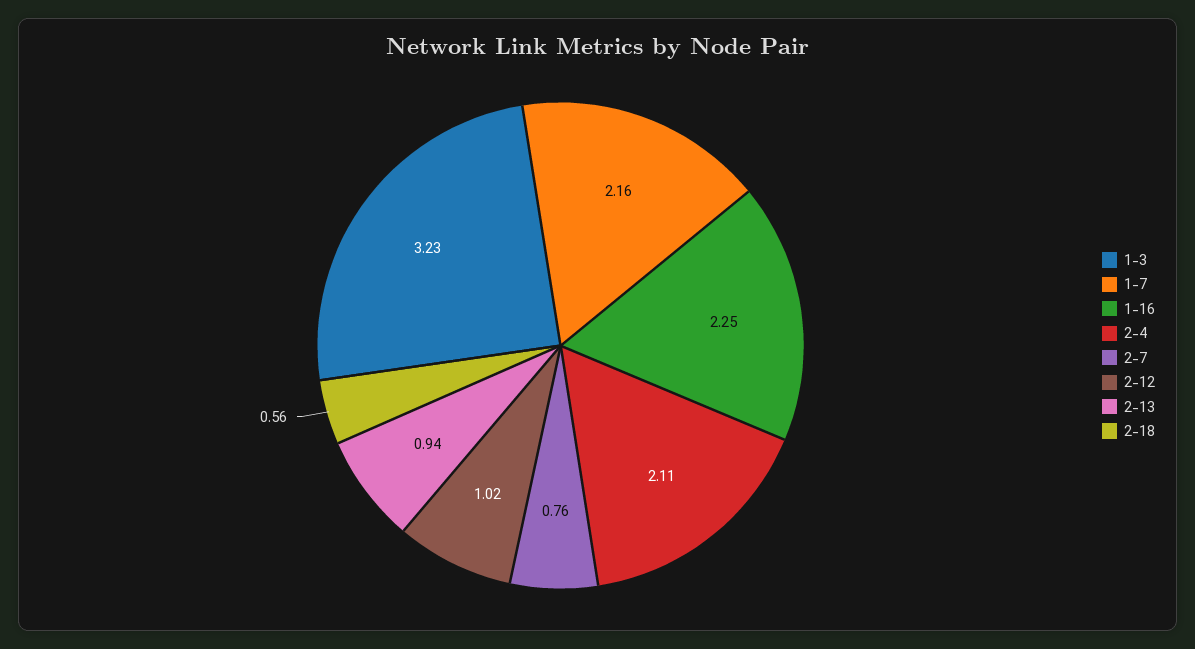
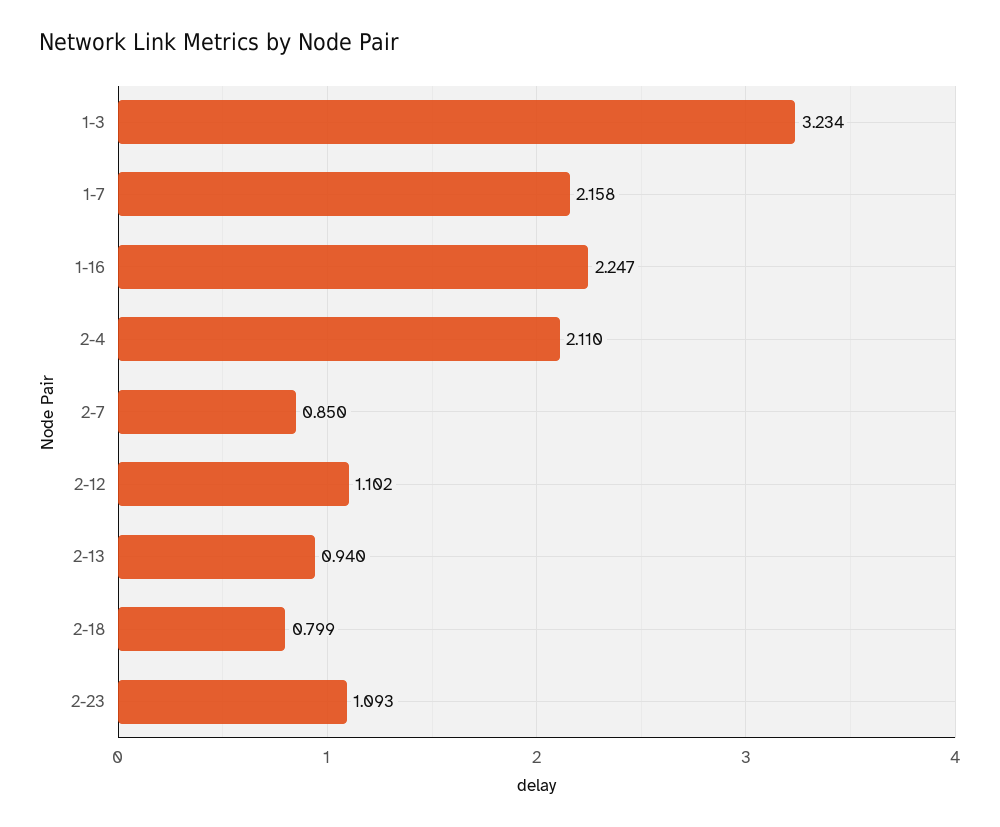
2-7: 0.76 -> 0.85
2-12: 1.02 -> 1.102
2-18: 0.56 -> 0.799
2-23: none -> 1.093

